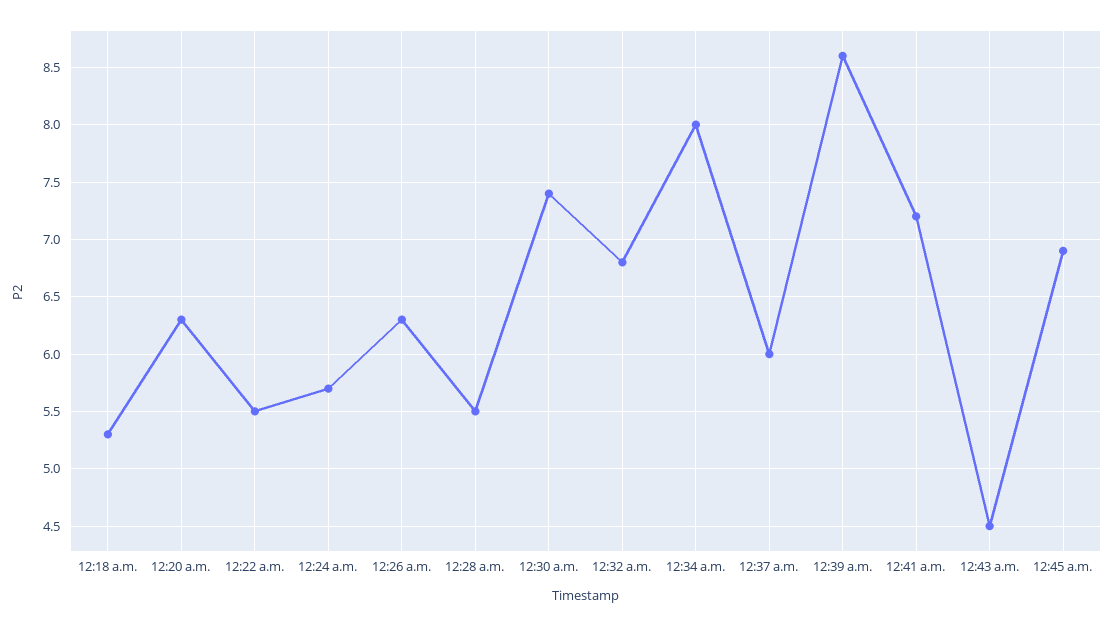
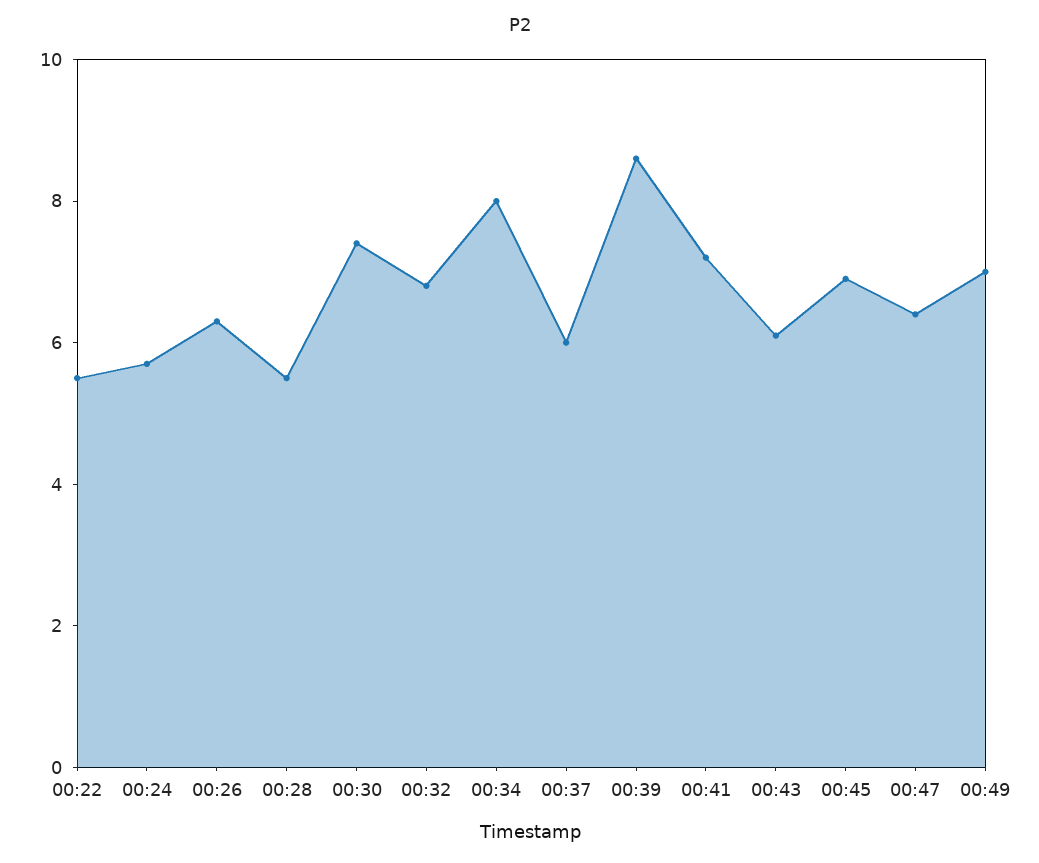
12:18 a.m.: 5.3 -> none
12:20 a.m.: 6.3 -> none
12:43 a.m.: 4.5 -> 6
00:47: none -> 6.5
00:49: none -> 7

